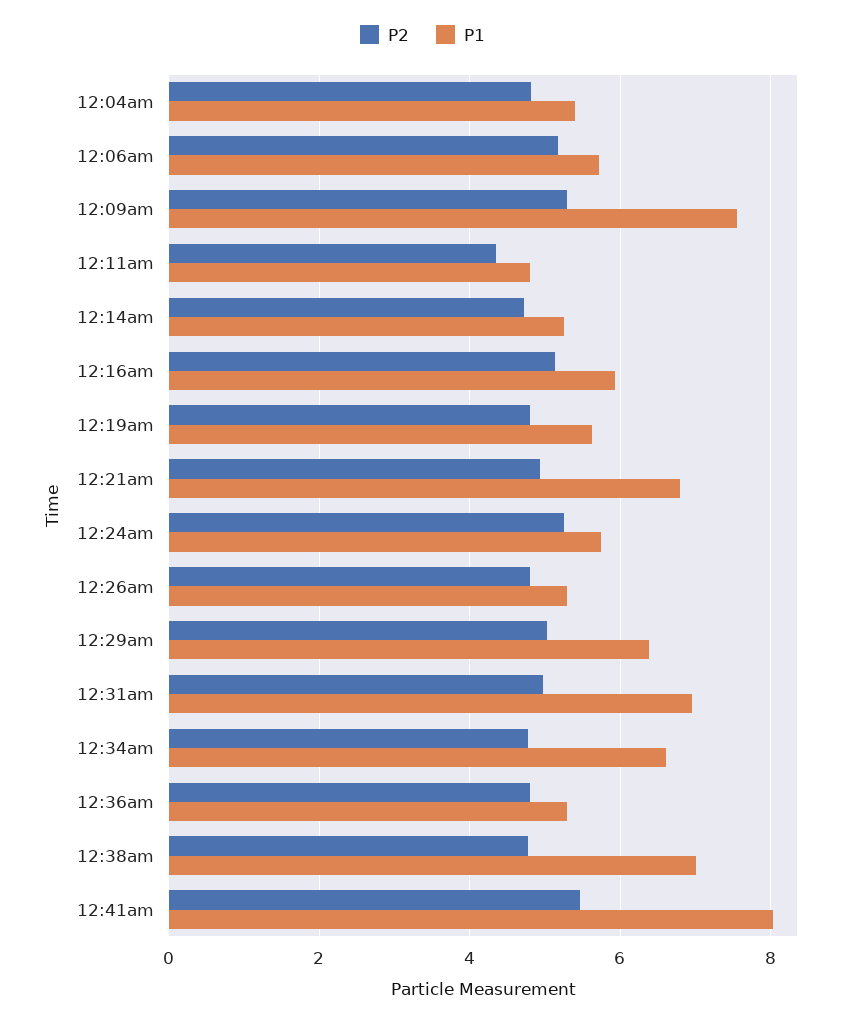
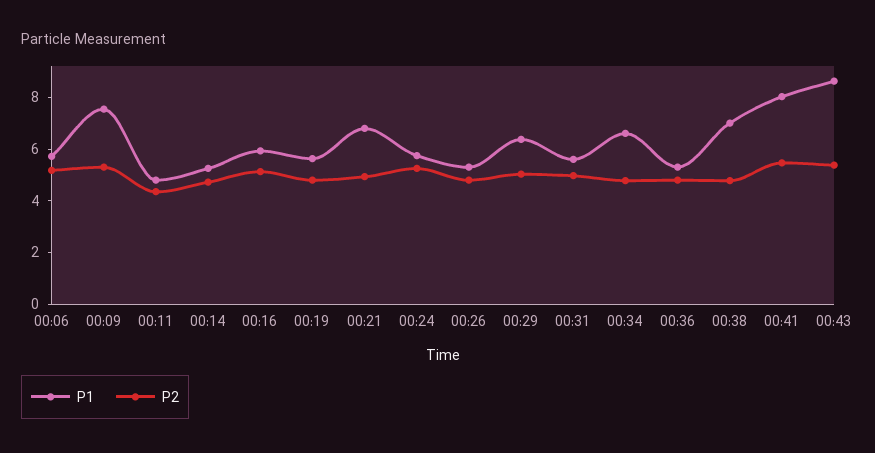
P2, 12:04am: 4.8 -> none
P1, 12:04am: 5.4 -> none
P1, 12:31am: 7 -> 5.5
P1, 00:43: none -> 8.5
P2, 00:43: none -> 5.5

